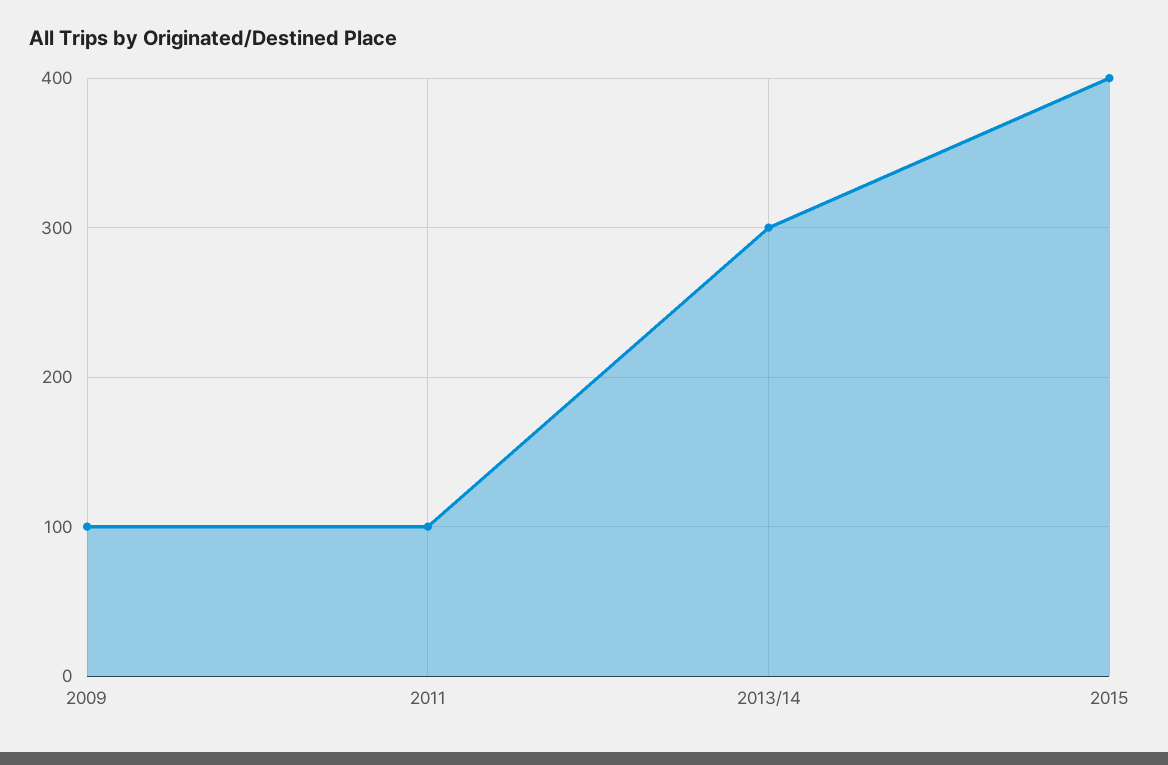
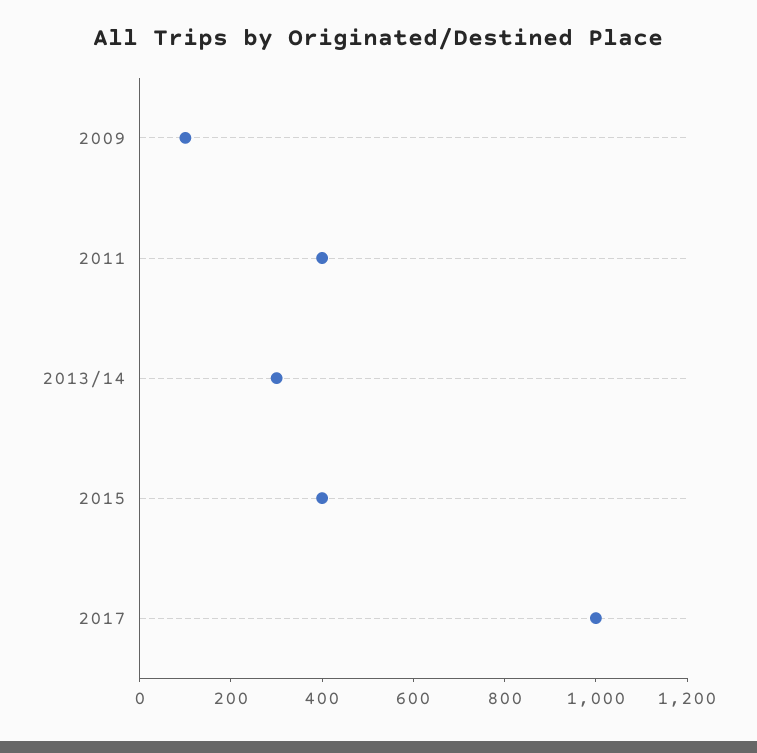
2011: 100 -> 400
2017: none -> 1000

